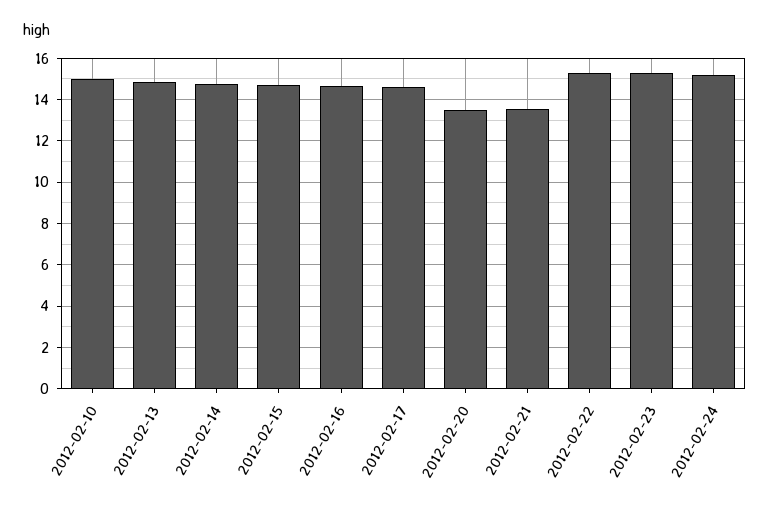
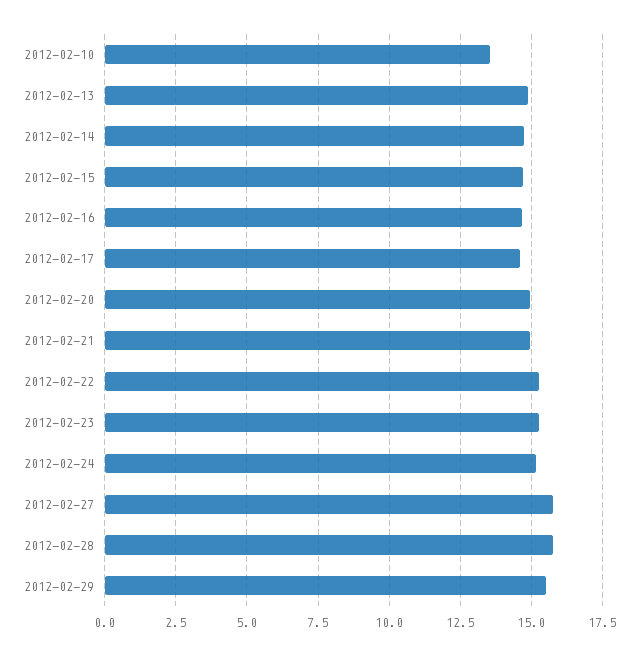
2012-02-10: 15 -> 13.5
2012-02-20: 13.5 -> 15
2012-02-21: 13.5 -> 15
2012-02-27: none -> 15.75
2012-02-28: none -> 15.75
2012-02-29: none -> 15.5

